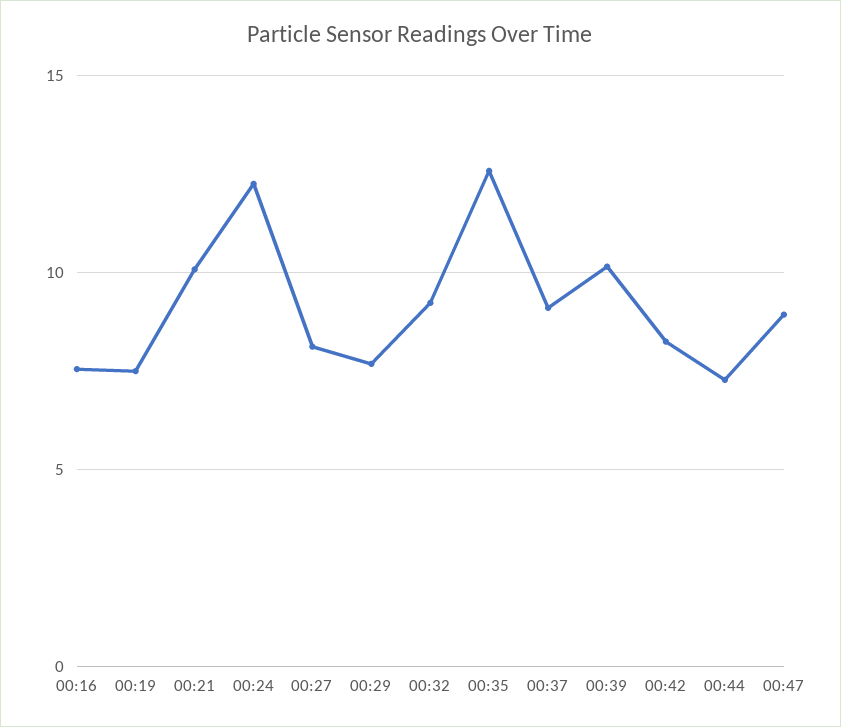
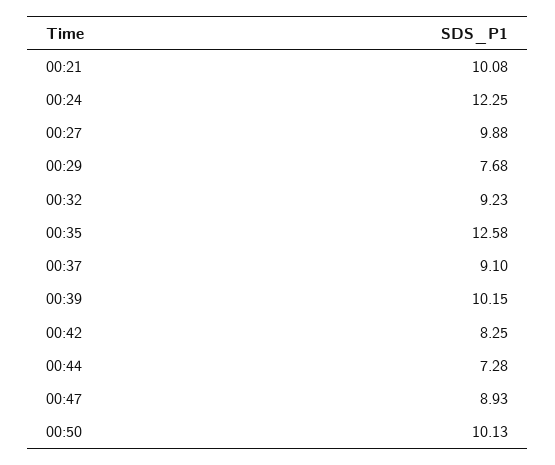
00:16: 7.5 -> none
00:19: 7.5 -> none
00:27: 8 -> 9.88
00:50: none -> 10.13

